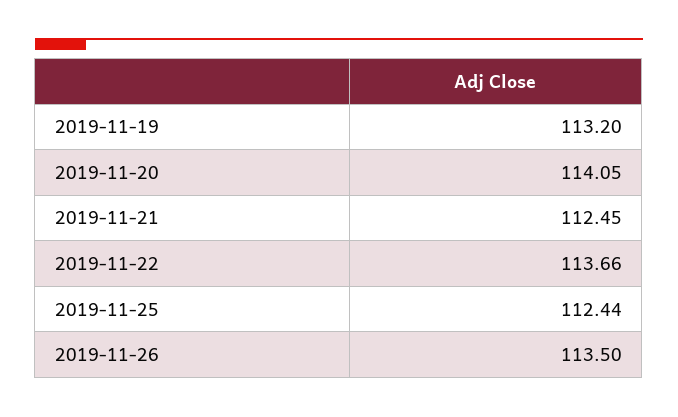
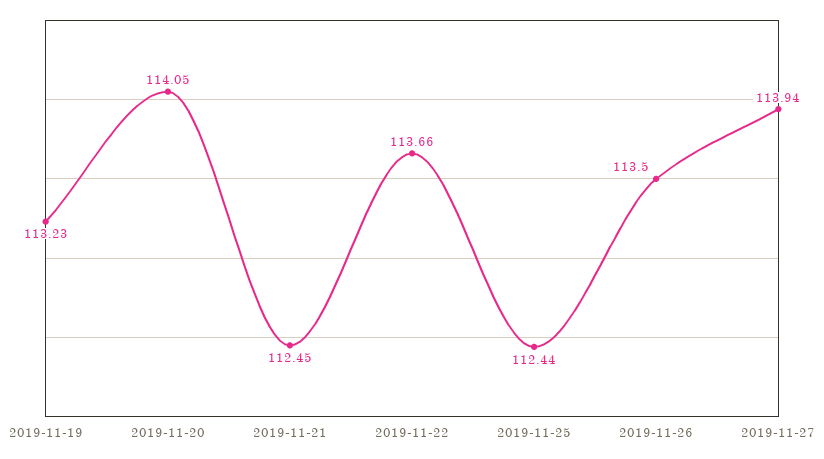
2019-11-19: 113.2 -> 113.23
2019-11-27: none -> 113.94

